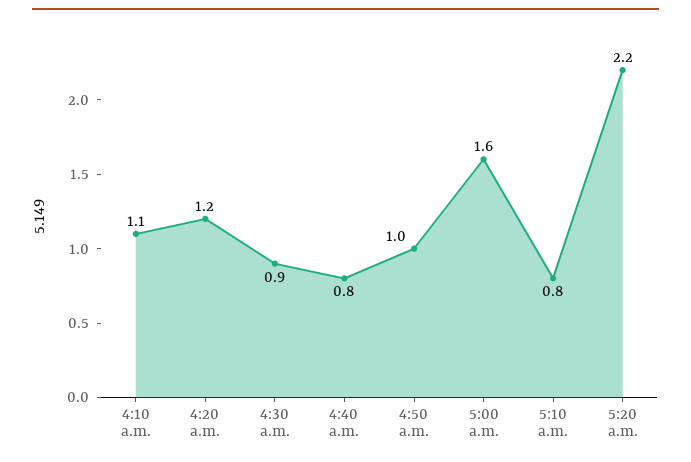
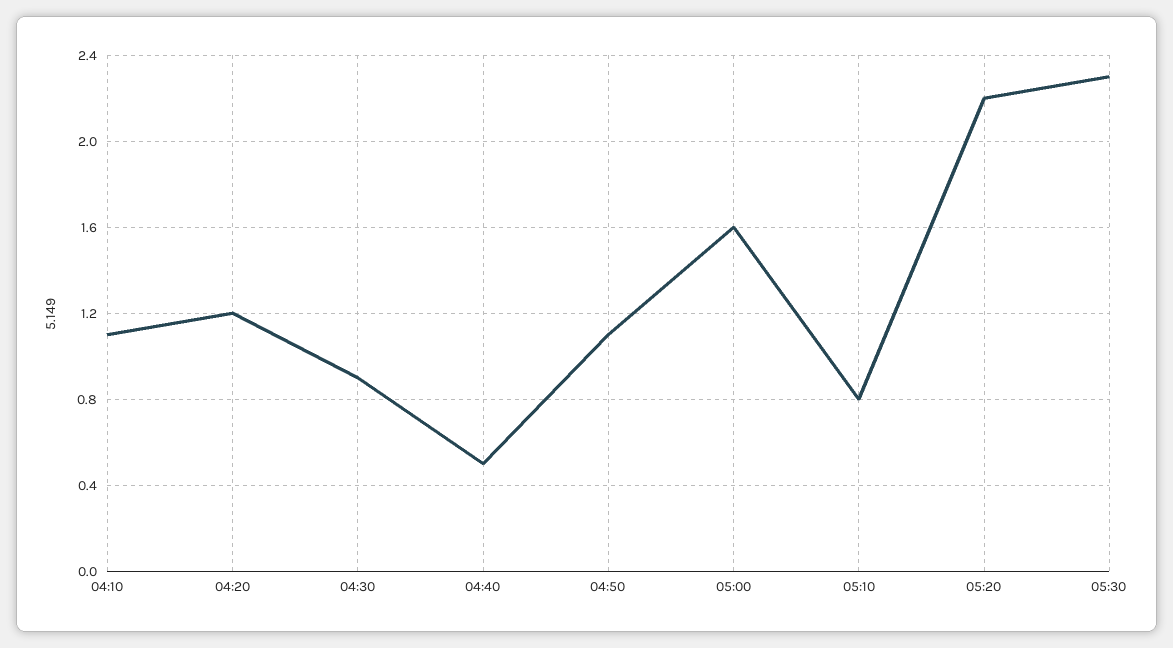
4:40 a.m.: 0.8 -> 0.5
4:50 a.m.: 1 -> 1.1
05:30: none -> 2.3

